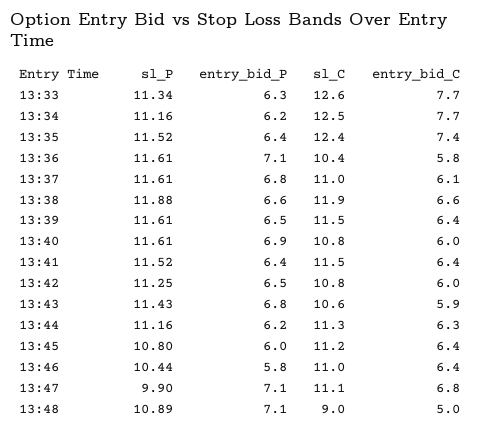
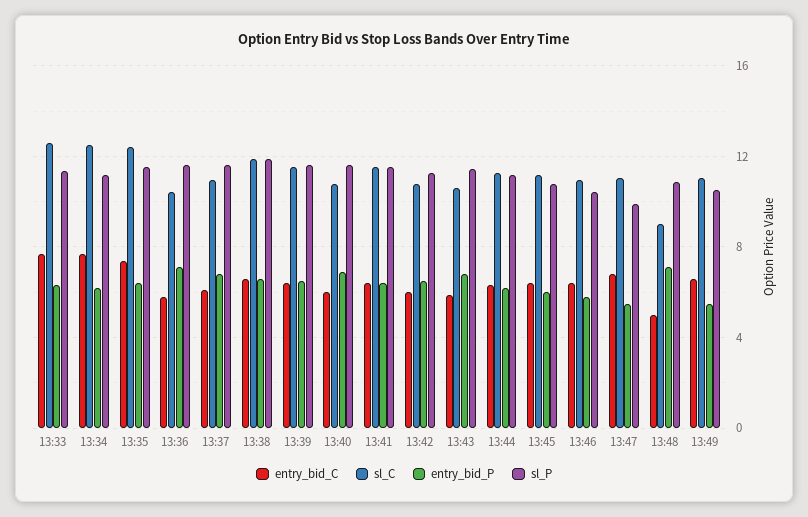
entry_bid_P, 13:47: 7.1 -> 5.5
entry_bid_C, 13:49: none -> 6.5
sl_C, 13:49: none -> 11
entry_bid_P, 13:49: none -> 5.5
sl_P, 13:49: none -> 10.5

